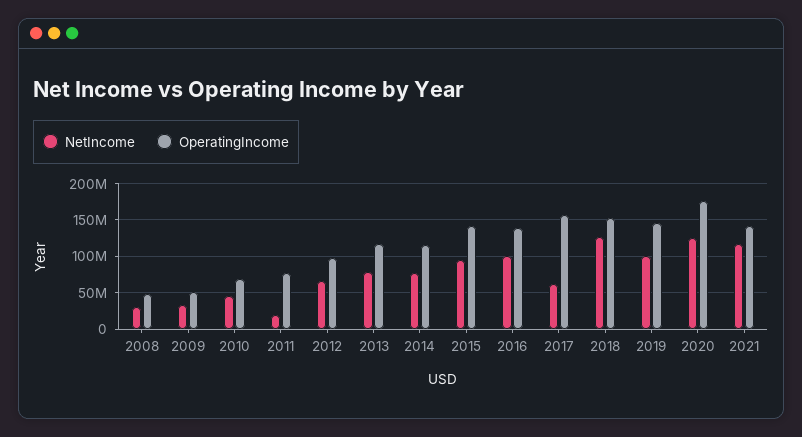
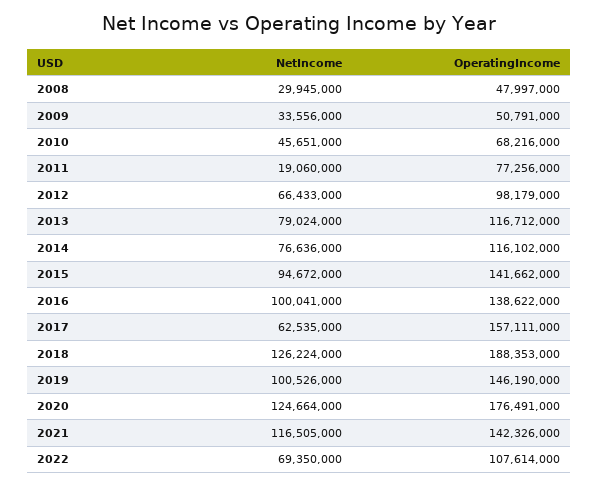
OperatingIncome, 2018: 150000000 -> 188353000
NetIncome, 2022: none -> 69350000
OperatingIncome, 2022: none -> 107614000

